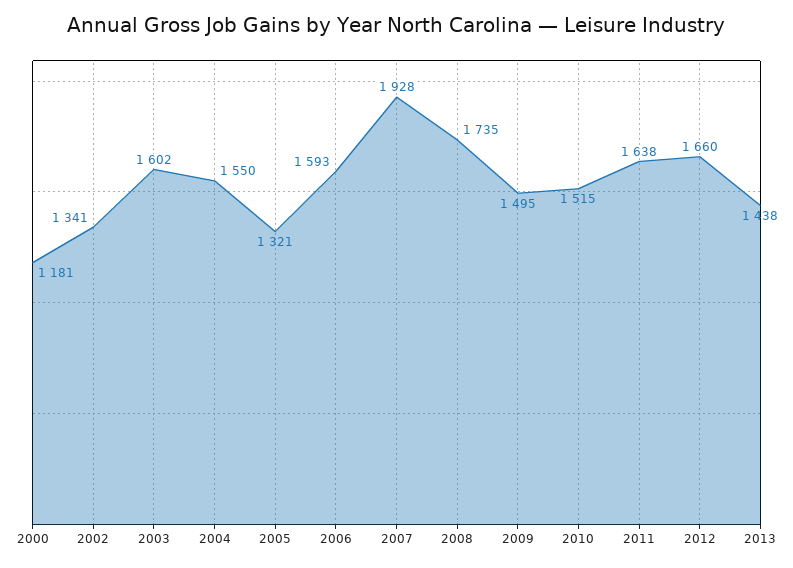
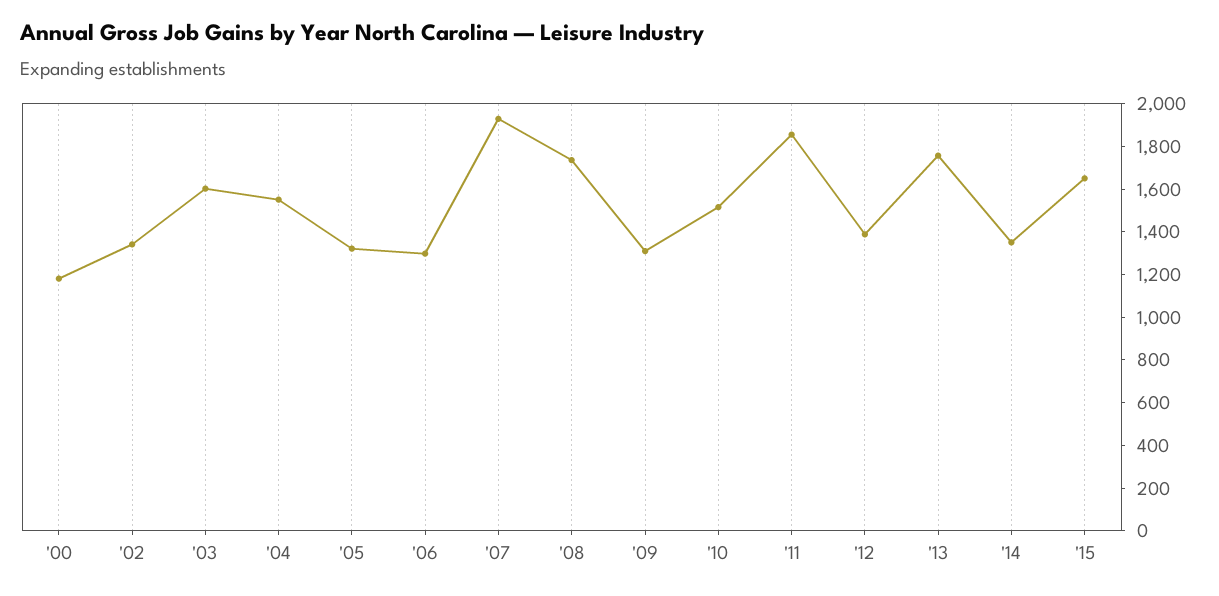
2006: 1593 -> 1300
2009: 1495 -> 1300
2011: 1638 -> 1850
2012: 1660 -> 1400
2013: 1438 -> 1750
'14: none -> 1350
'15: none -> 1650

